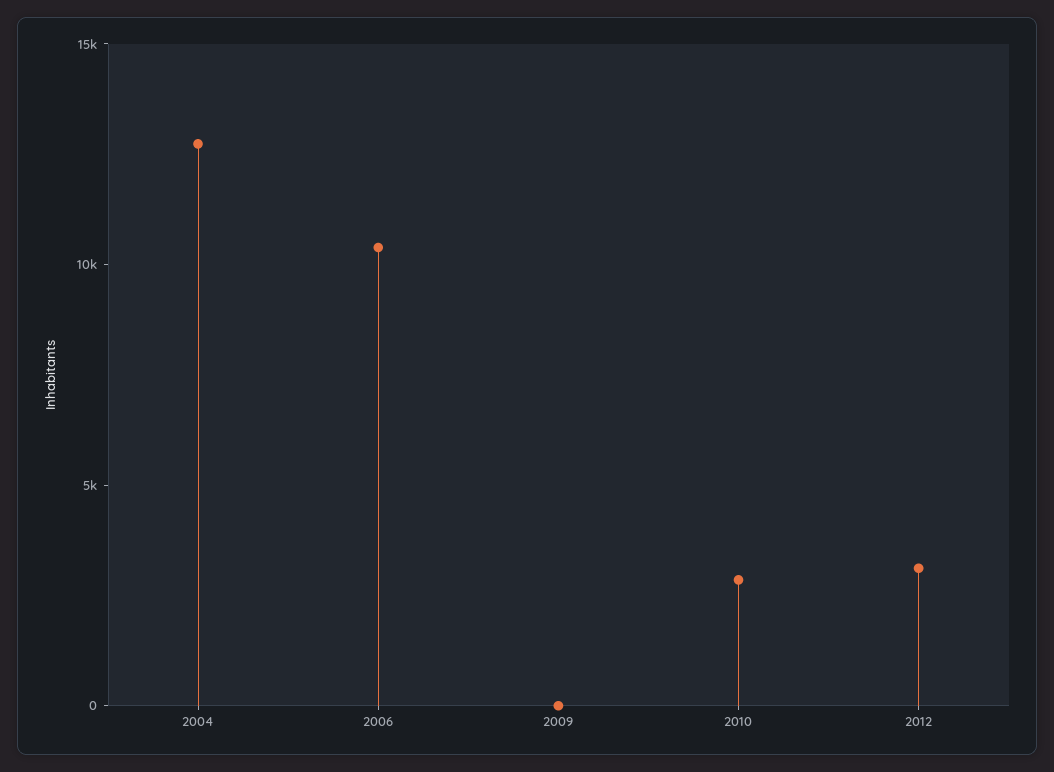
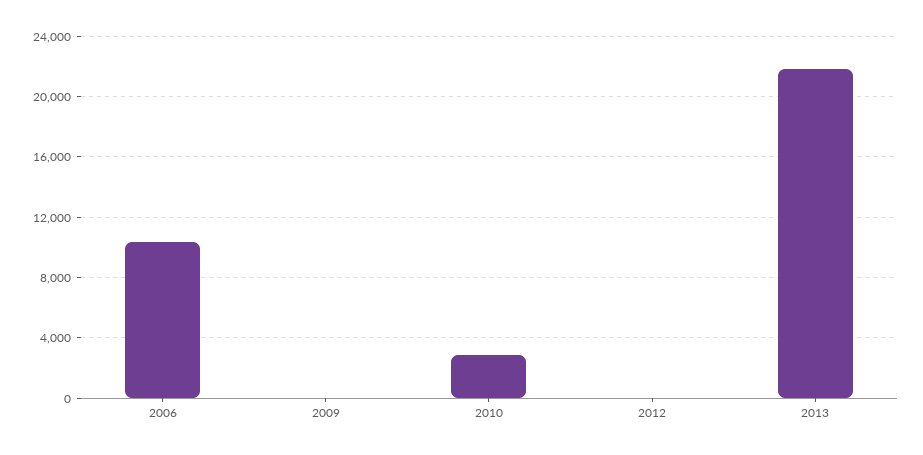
2004: 13000 -> none
2012: 3000 -> 0
2013: none -> 22000

